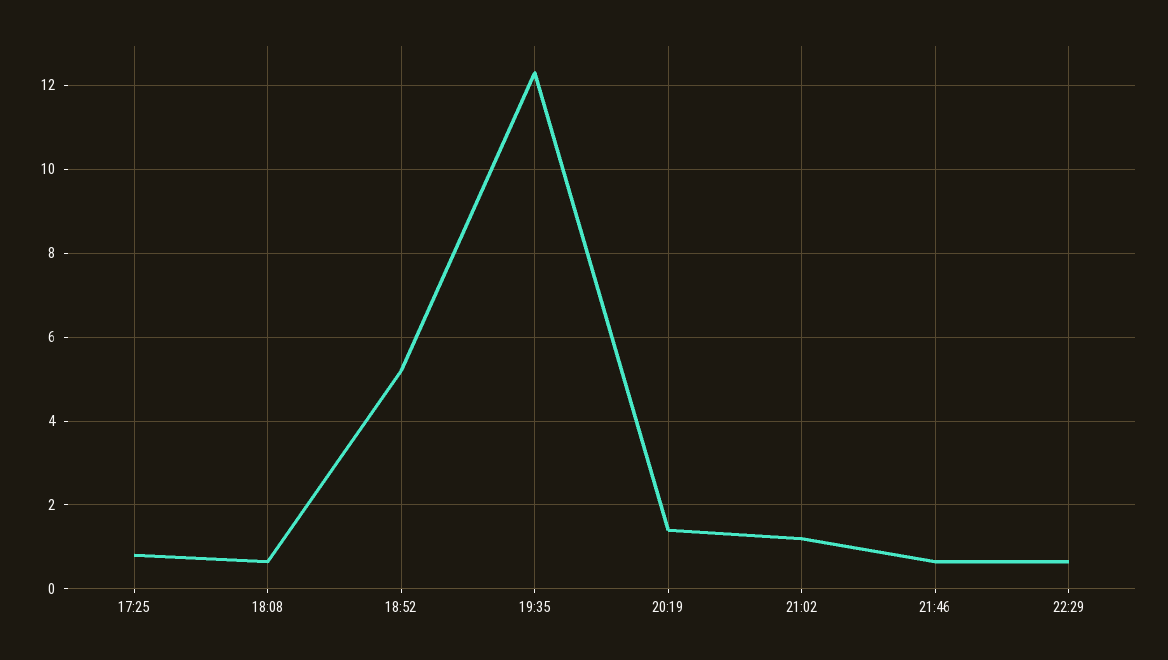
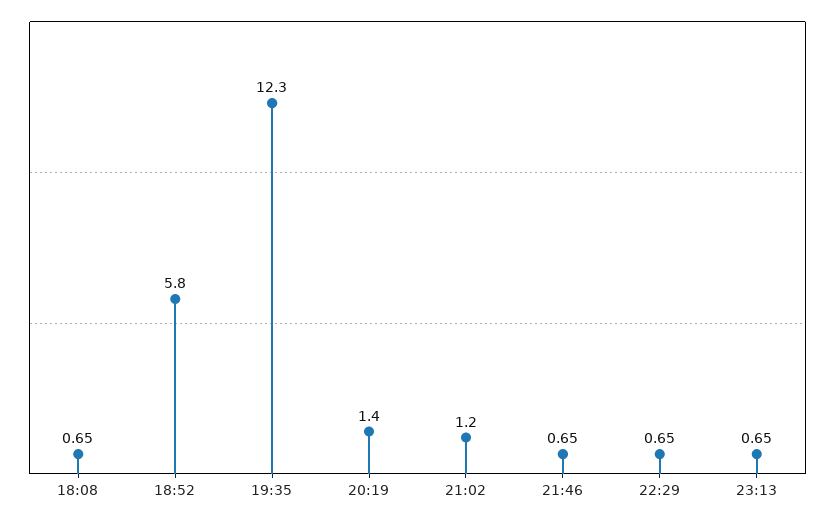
17:25: 0.8 -> none
18:52: 5.2 -> 5.8
23:13: none -> 0.65

